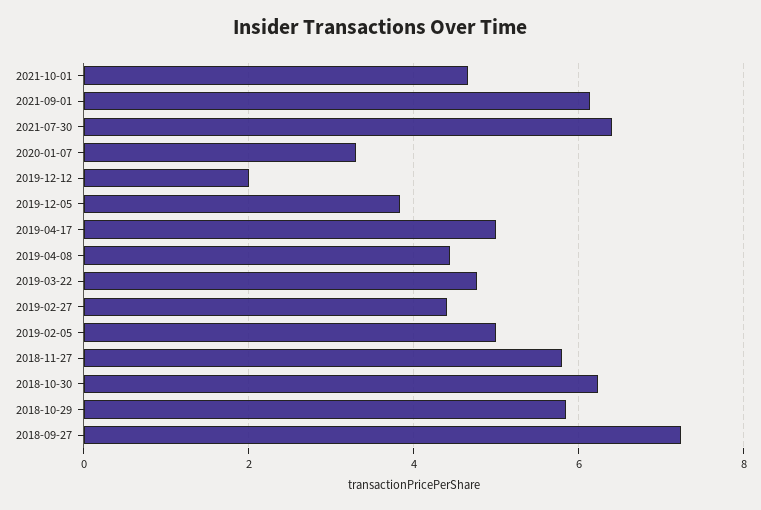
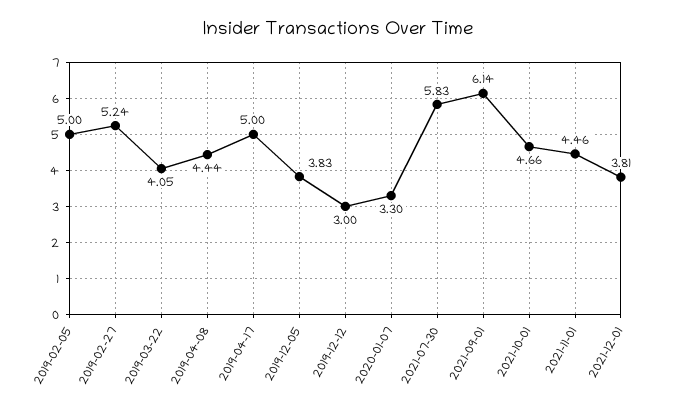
2021-07-30: 6.4 -> 5.83
2019-12-12: 2 -> 3
2019-03-22: 4.8 -> 4.05
2019-02-27: 4.4 -> 5.24
2018-11-27: 5.8 -> none
2018-10-30: 6.2 -> none
2018-10-29: 5.8 -> none
2018-09-27: 7.2 -> none
2021-11-01: none -> 4.46
2021-12-01: none -> 3.81

